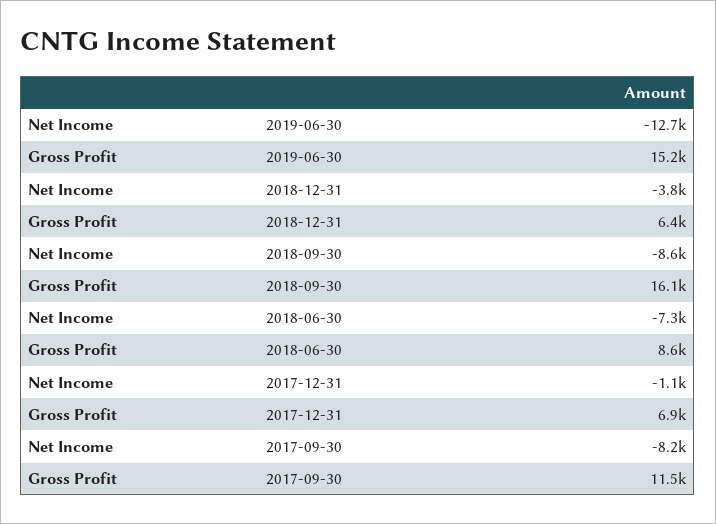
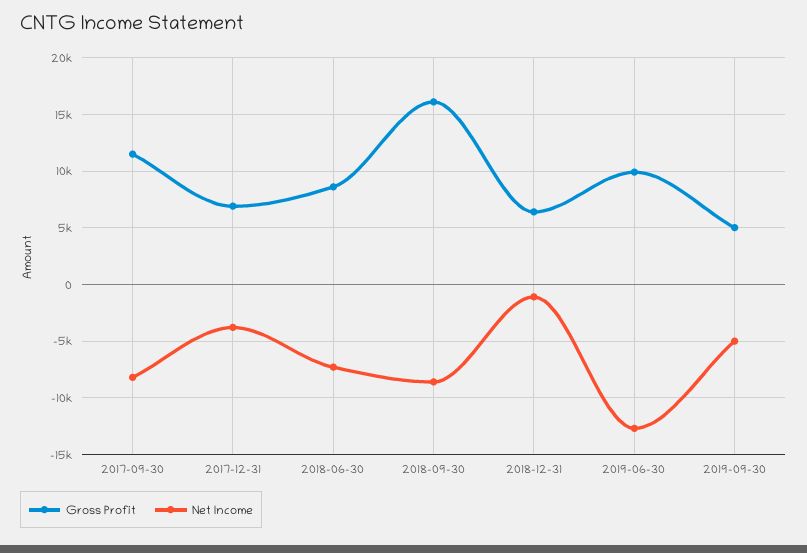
Gross Profit, 2019-06-30: 15200 -> 10000
Net Income, 2018-12-31: -3800 -> -1000
Net Income, 2017-12-31: -1100 -> -4000
Gross Profit, 2019-09-30: none -> 5000
Net Income, 2019-09-30: none -> -5000

